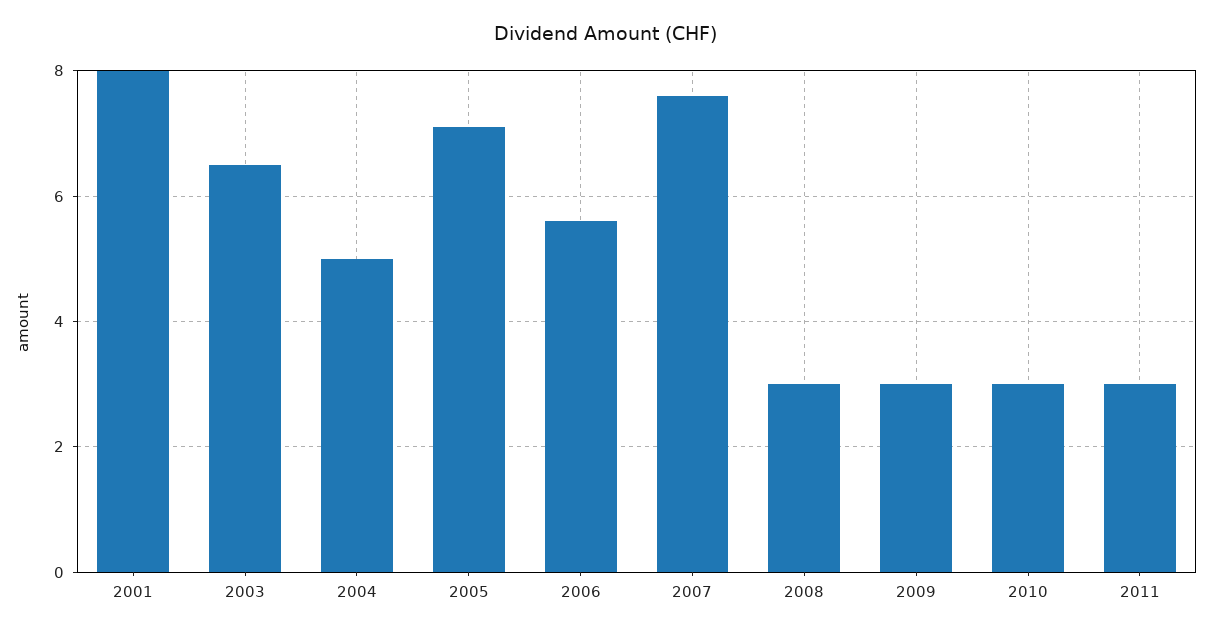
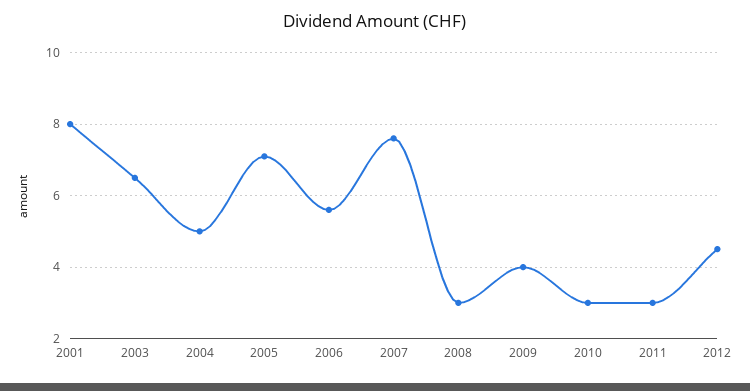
2009: 3 -> 4
2012: none -> 4.5

